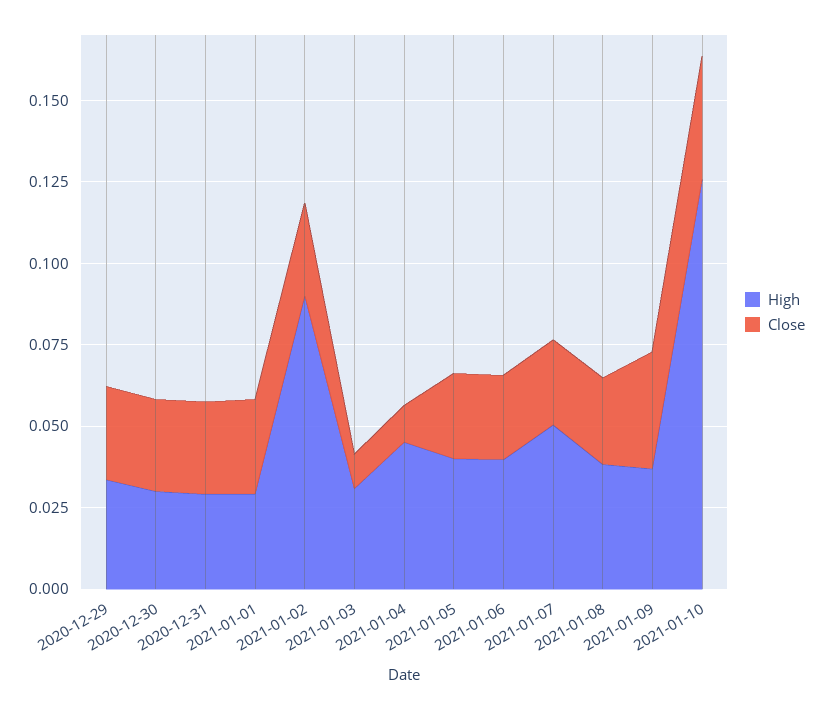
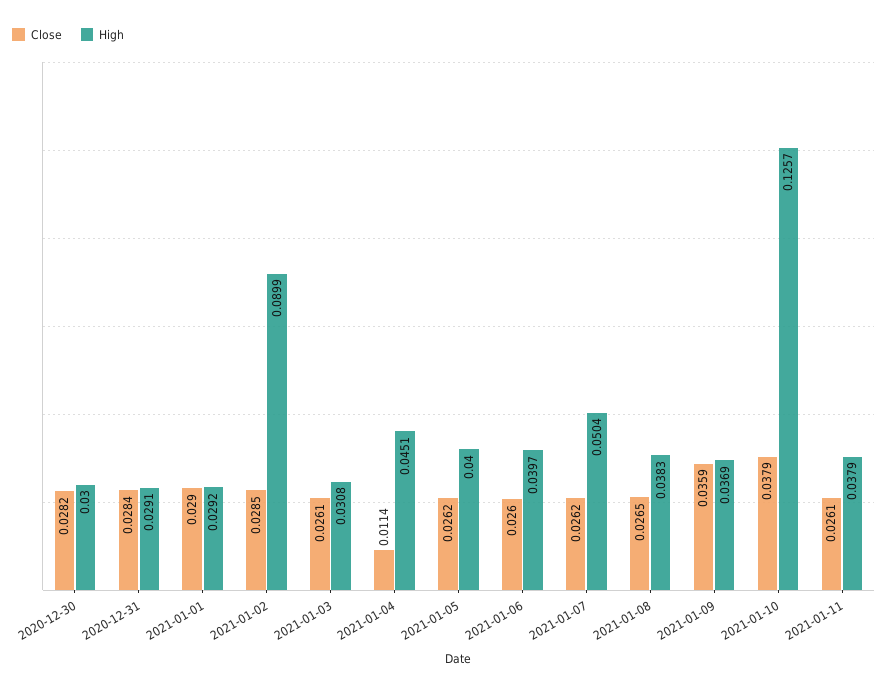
High, 2020-12-29: 0.035 -> none
Close, 2020-12-29: 0.03 -> none
Close, 2021-01-03: 0.01 -> 0.0261
Close, 2021-01-11: none -> 0.0261
High, 2021-01-11: none -> 0.0379

